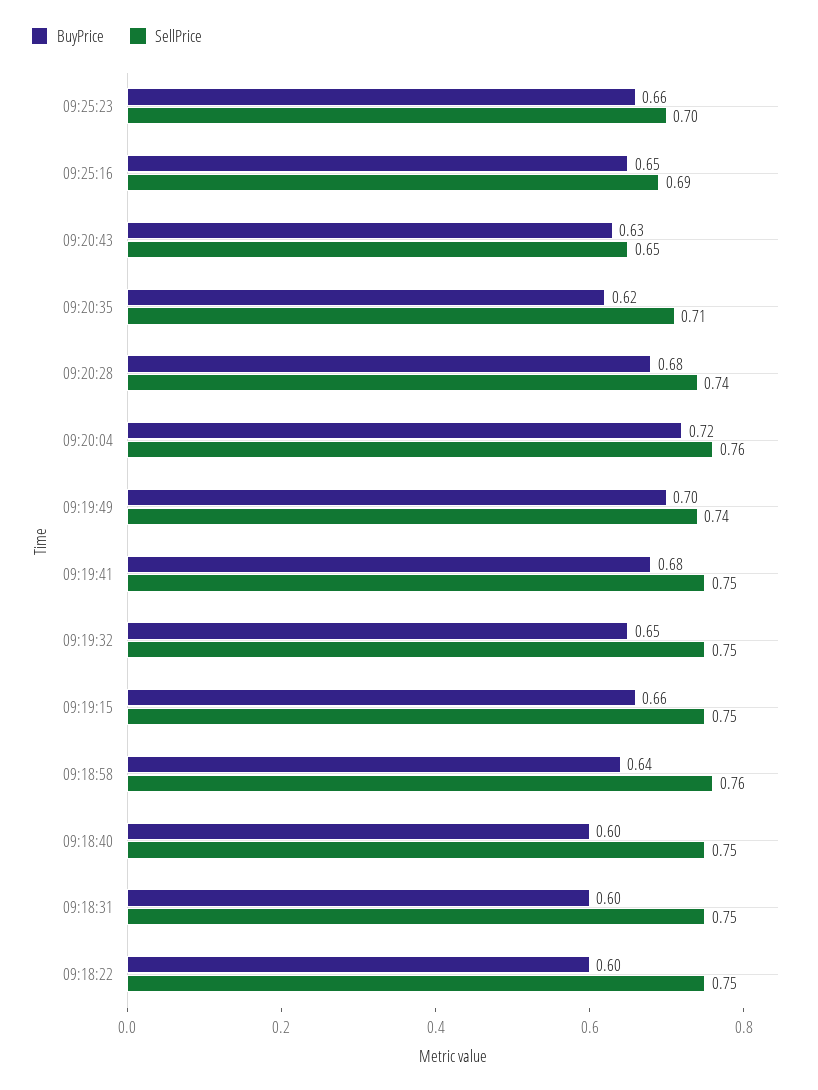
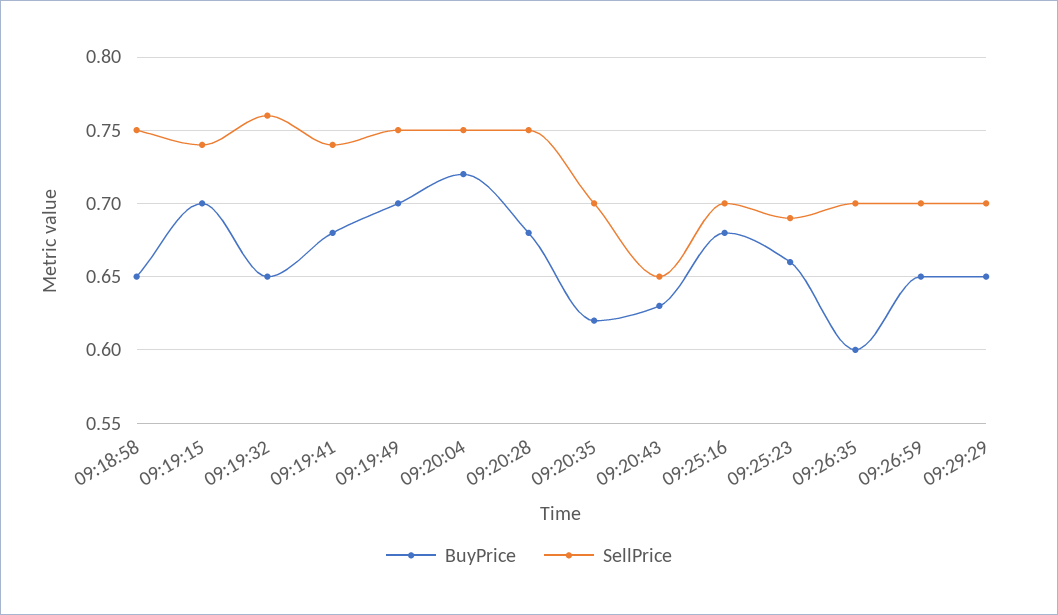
SellPrice, 09:25:23: 0.7 -> 0.69
BuyPrice, 09:25:16: 0.65 -> 0.68
SellPrice, 09:25:16: 0.69 -> 0.7
SellPrice, 09:20:35: 0.71 -> 0.7
SellPrice, 09:20:28: 0.74 -> 0.75
SellPrice, 09:20:04: 0.76 -> 0.75
SellPrice, 09:19:49: 0.74 -> 0.75
SellPrice, 09:19:41: 0.75 -> 0.74
SellPrice, 09:19:32: 0.75 -> 0.76
BuyPrice, 09:19:15: 0.66 -> 0.7
SellPrice, 09:19:15: 0.75 -> 0.74
BuyPrice, 09:18:58: 0.64 -> 0.65
SellPrice, 09:18:58: 0.76 -> 0.75
BuyPrice, 09:18:40: 0.6 -> none
SellPrice, 09:18:40: 0.75 -> none
BuyPrice, 09:18:31: 0.6 -> none
SellPrice, 09:18:31: 0.75 -> none
BuyPrice, 09:18:22: 0.6 -> none
SellPrice, 09:18:22: 0.75 -> none
BuyPrice, 09:26:35: none -> 0.6
SellPrice, 09:26:35: none -> 0.7
BuyPrice, 09:26:59: none -> 0.65
SellPrice, 09:26:59: none -> 0.7
BuyPrice, 09:29:29: none -> 0.65
SellPrice, 09:29:29: none -> 0.7

